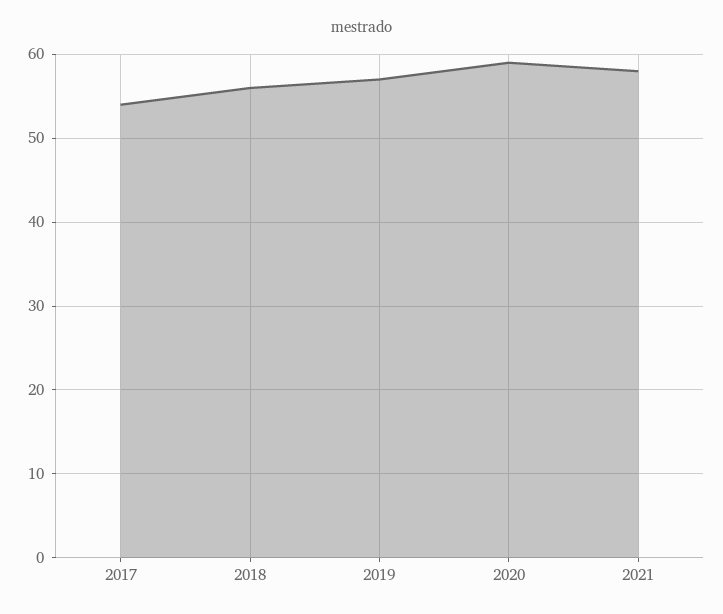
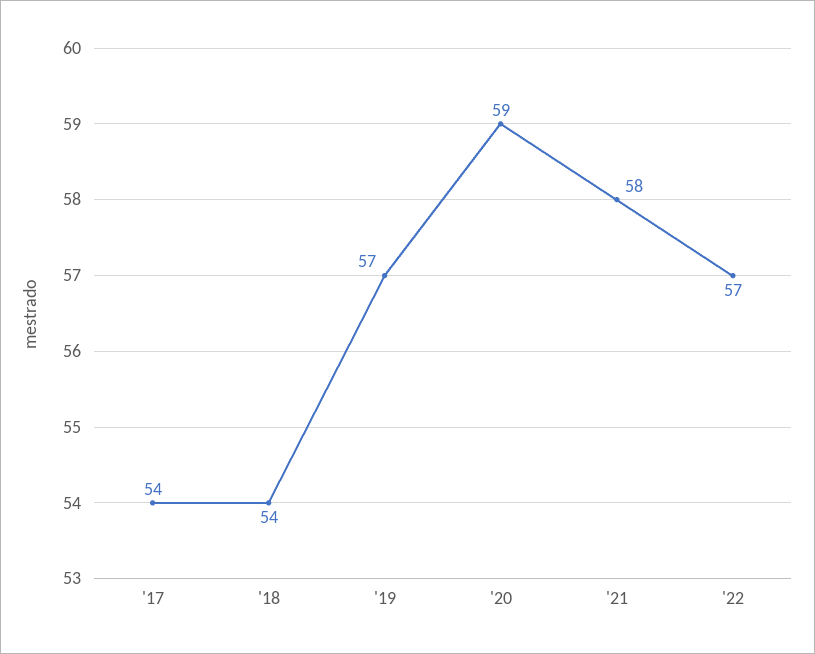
2018: 56 -> 54
'22: none -> 57

